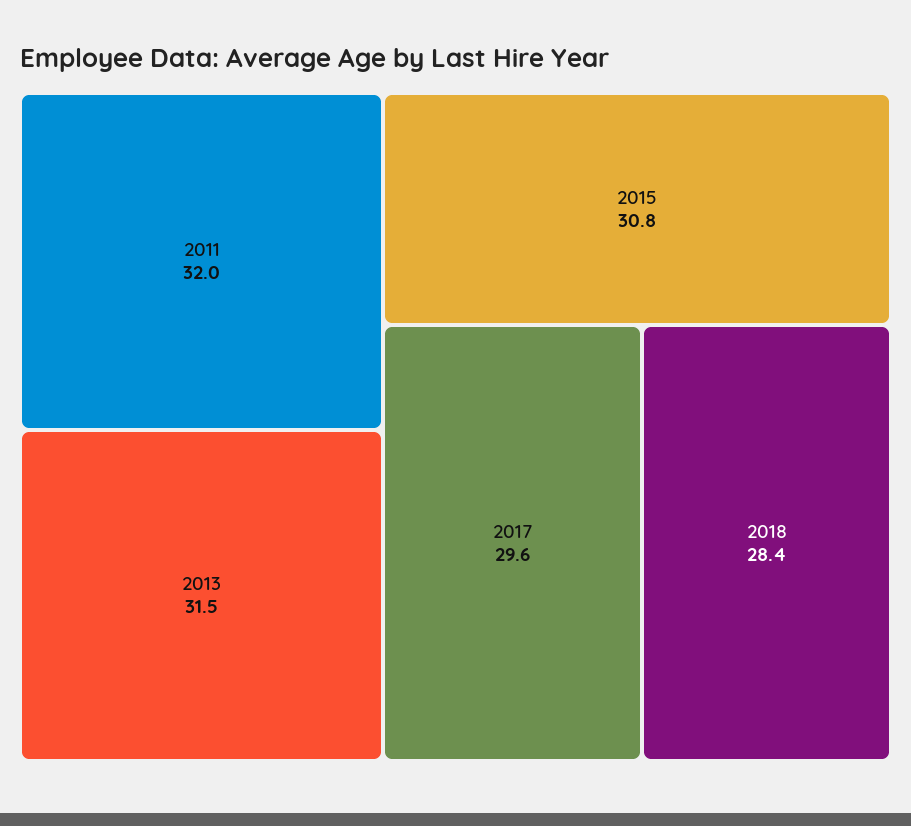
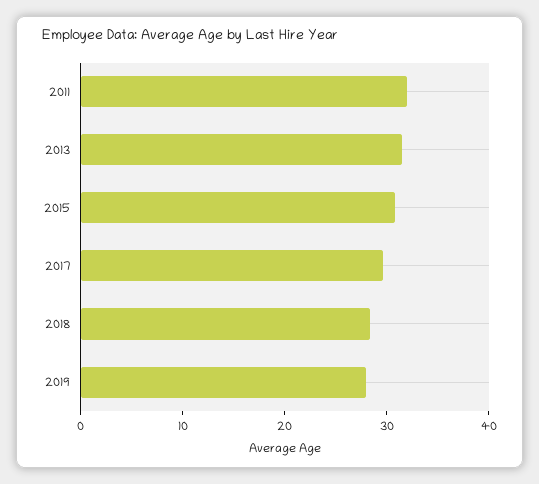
2019: none -> 28

